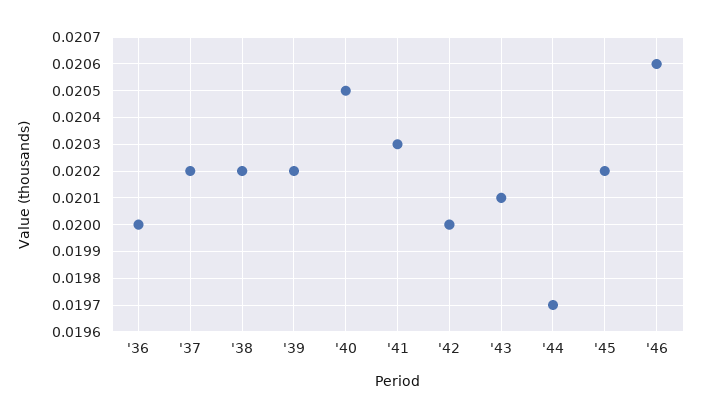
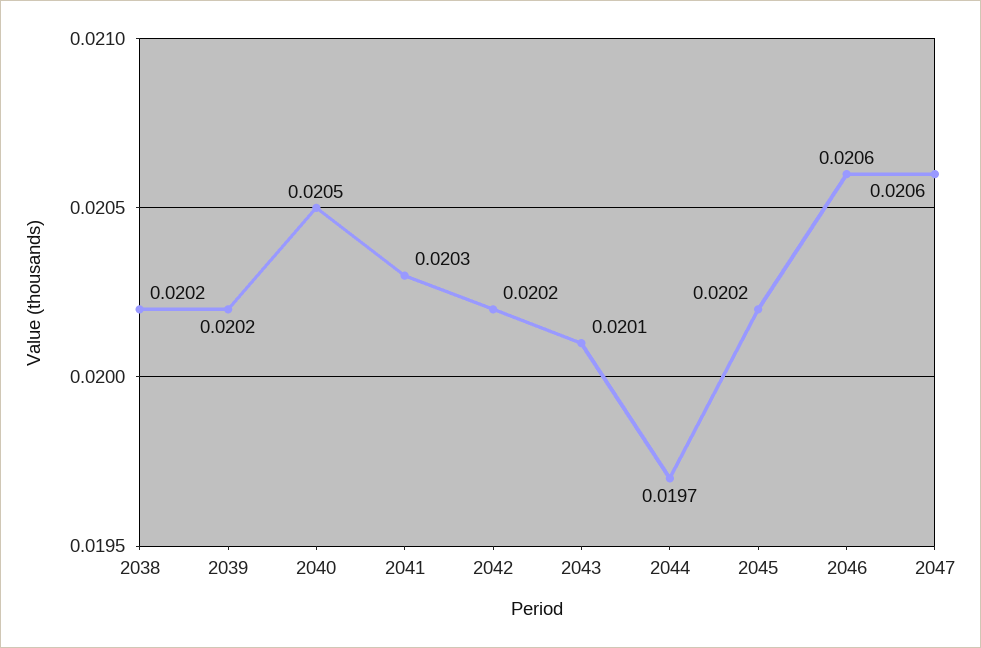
'36: 0.02 -> none
'37: 0.0202 -> none
'42: 0.02 -> 0.0202
2047: none -> 0.0206

